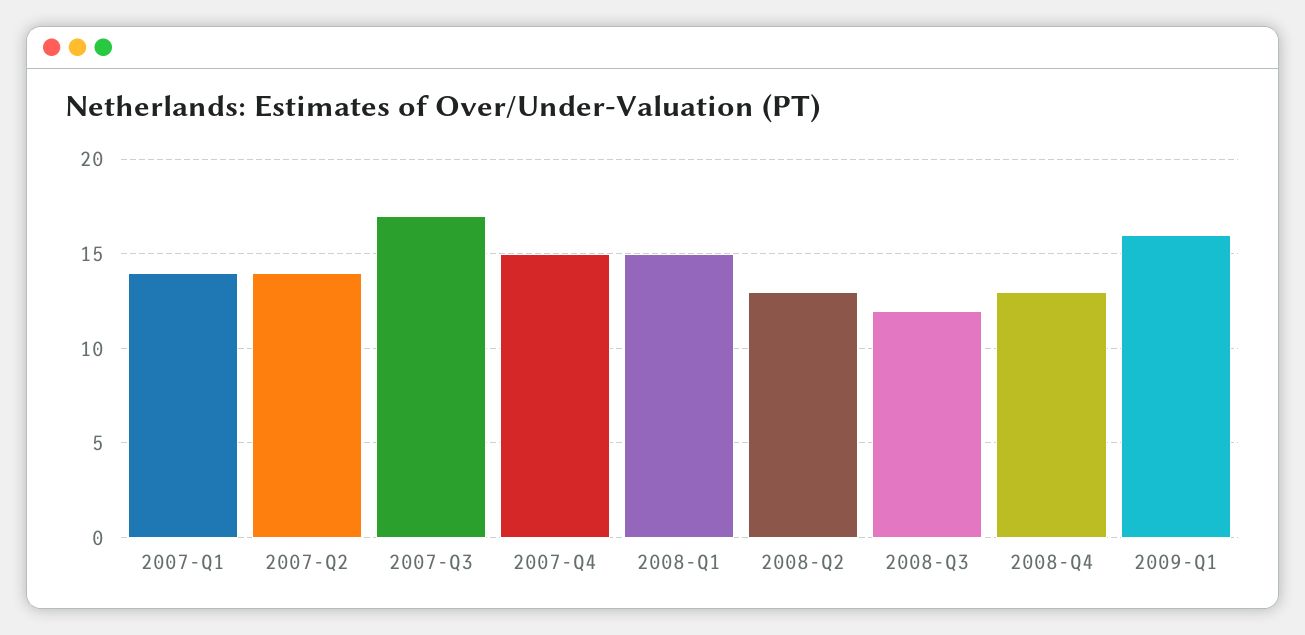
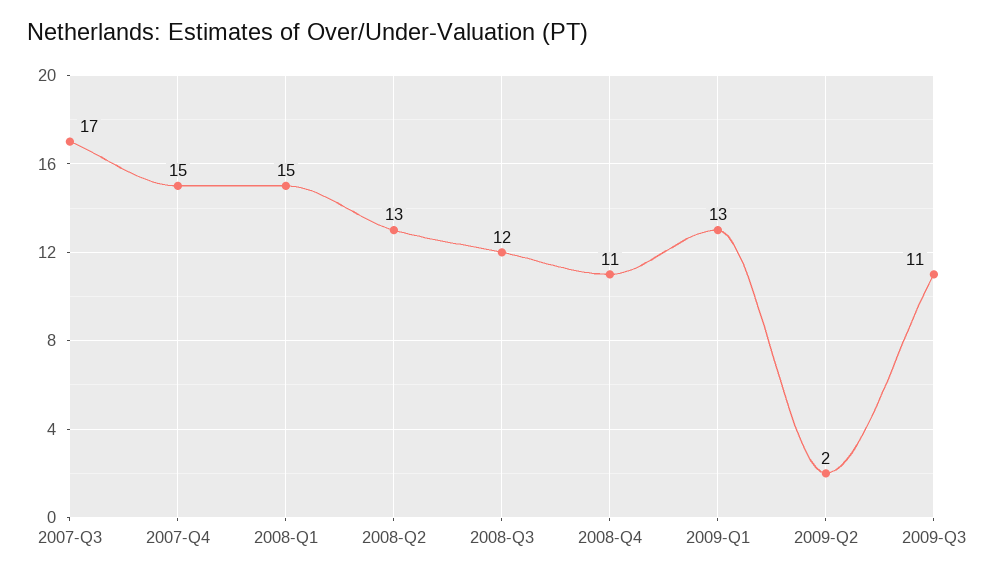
2007-Q1: 14 -> none
2007-Q2: 14 -> none
2008-Q4: 13 -> 11
2009-Q1: 16 -> 13
2009-Q2: none -> 2
2009-Q3: none -> 11

